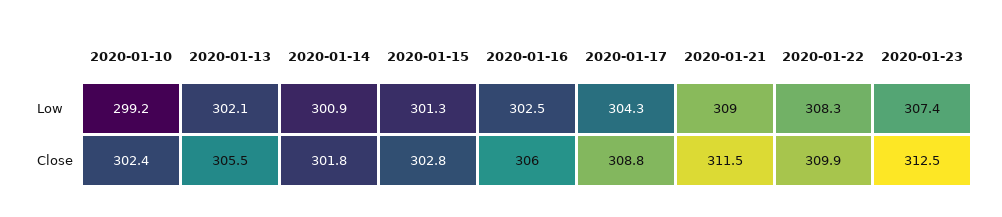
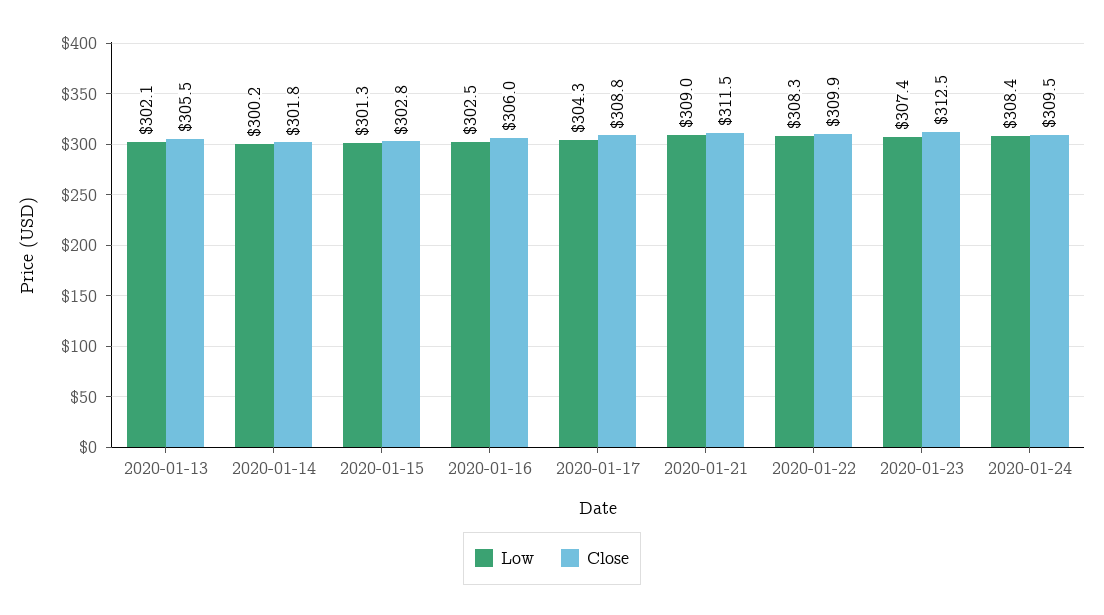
Low, 2020-01-10: 299.2 -> none
Low, 2020-01-14: 300.9 -> 300.2
Close, 2020-01-10: 302.4 -> none
Low, 2020-01-24: none -> 308.4
Close, 2020-01-24: none -> 309.5

